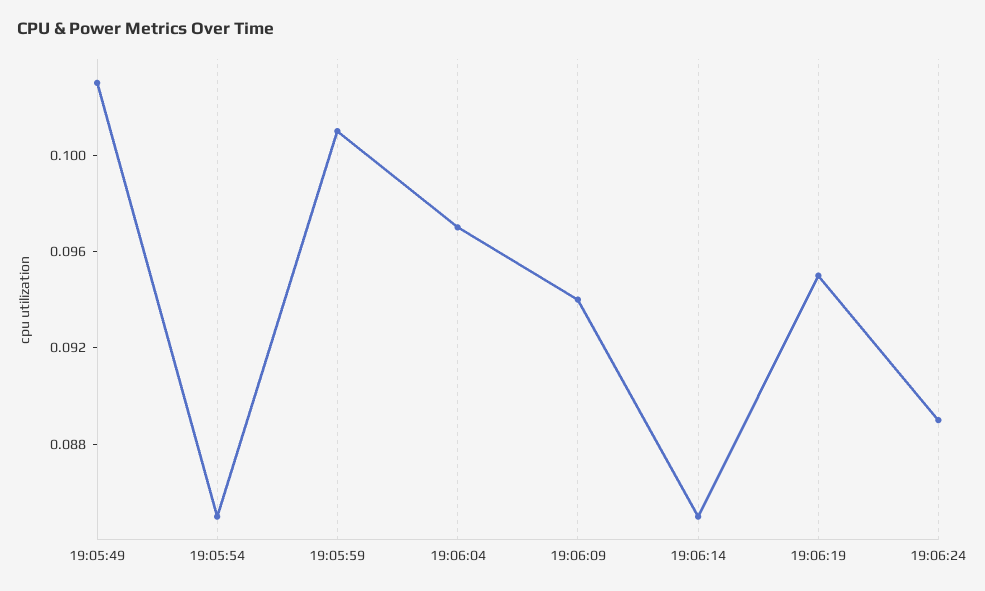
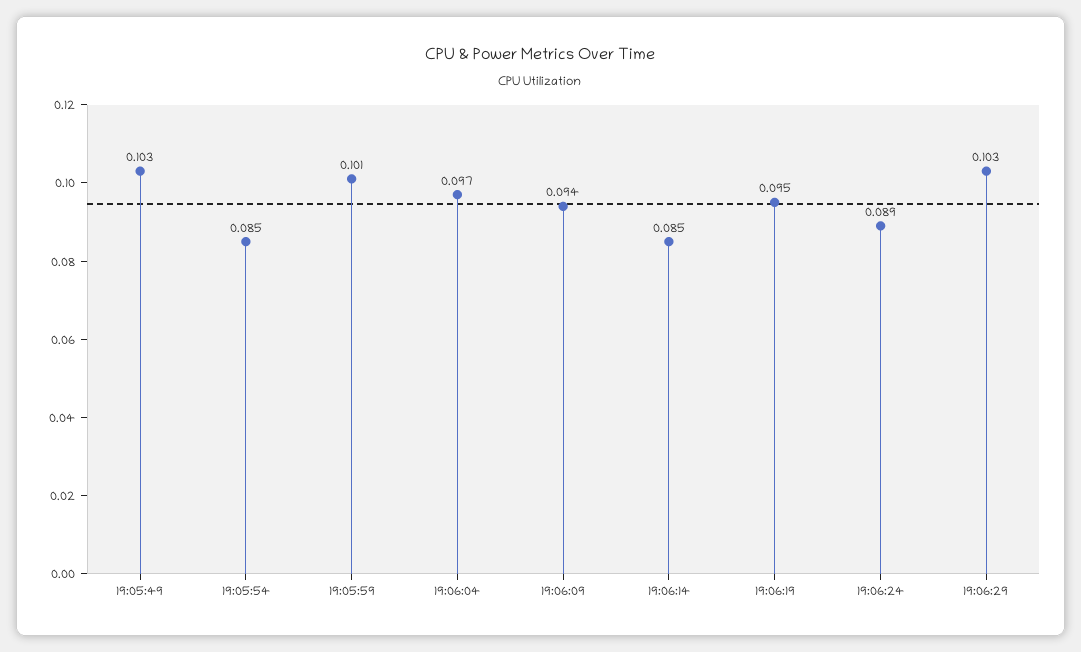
19:06:29: none -> 0.103

